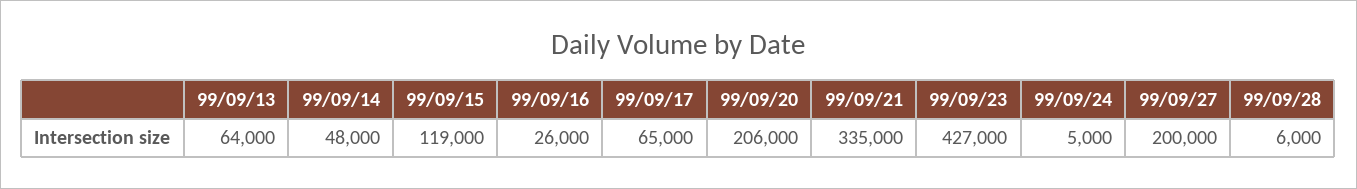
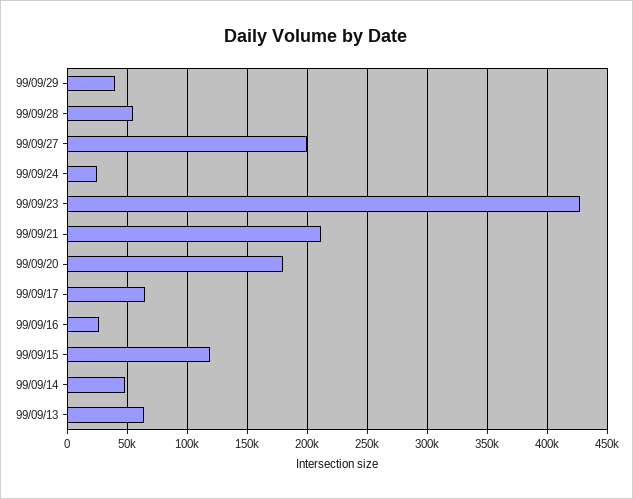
99/09/20: 206000 -> 180000
99/09/21: 335000 -> 210000
99/09/24: 5000 -> 25000
99/09/28: 6000 -> 55000
99/09/29: none -> 40000

